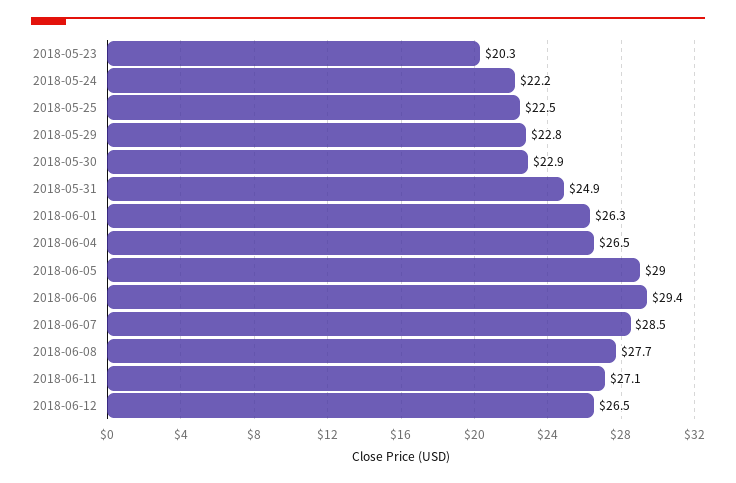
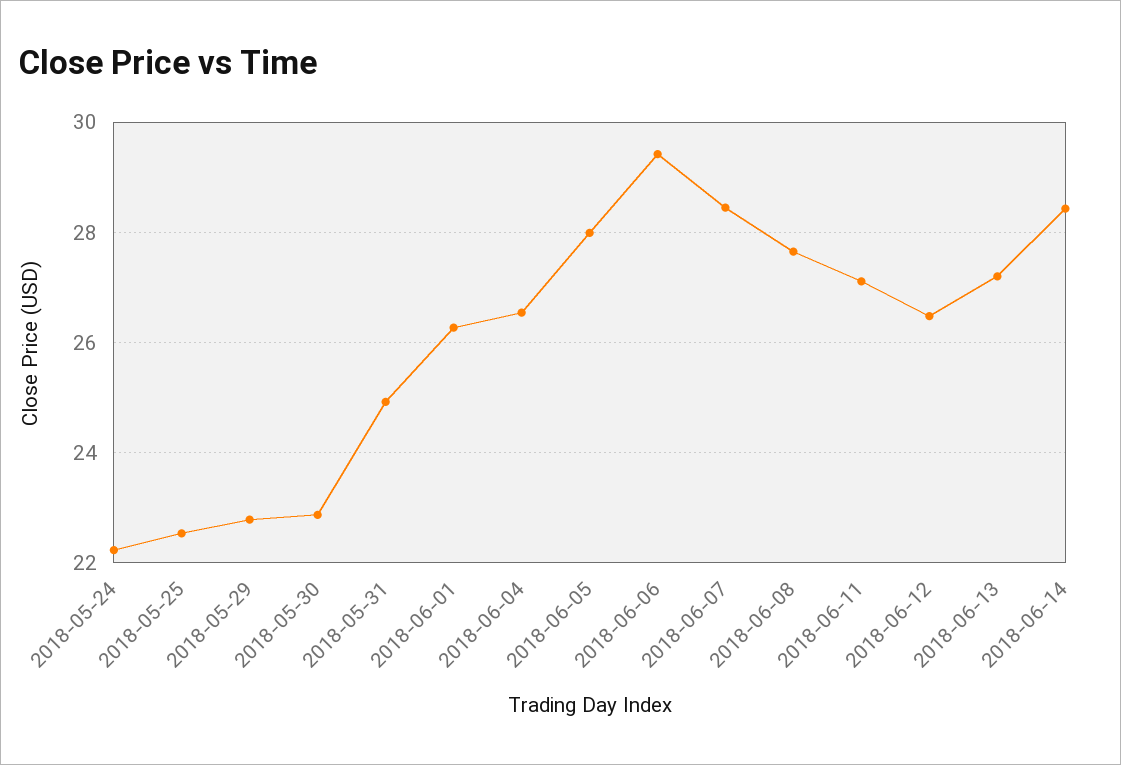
2018-05-23: 20.3 -> none
2018-06-05: 29 -> 28
2018-06-13: none -> 27.2
2018-06-14: none -> 28.4

